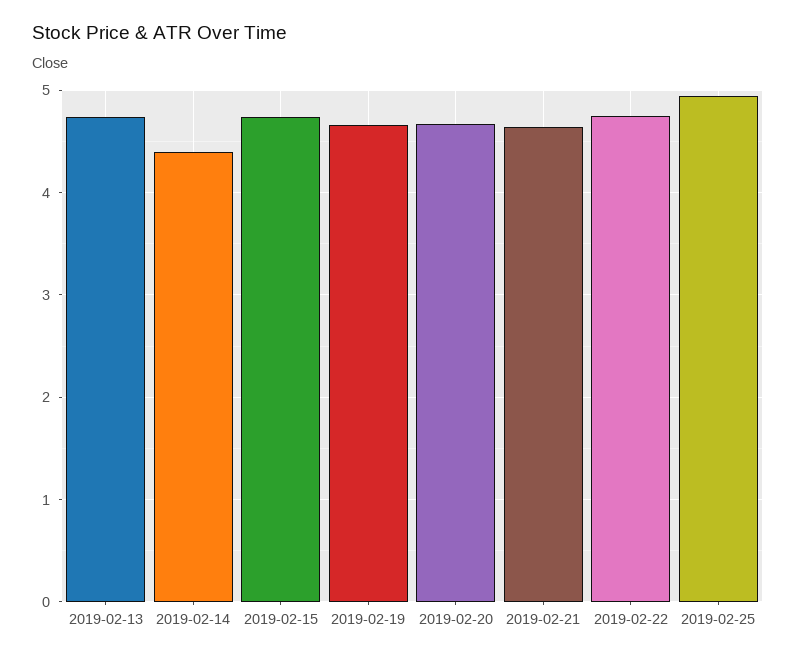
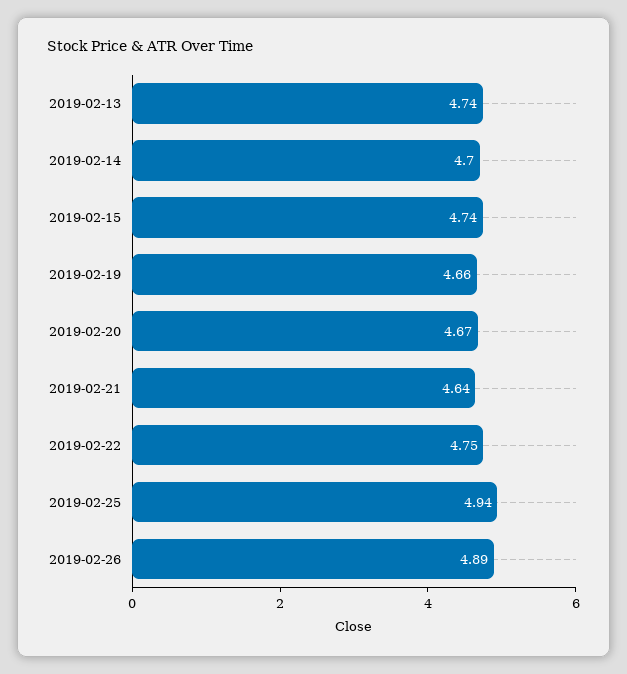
2019-02-14: 4.4 -> 4.7
2019-02-26: none -> 4.89

